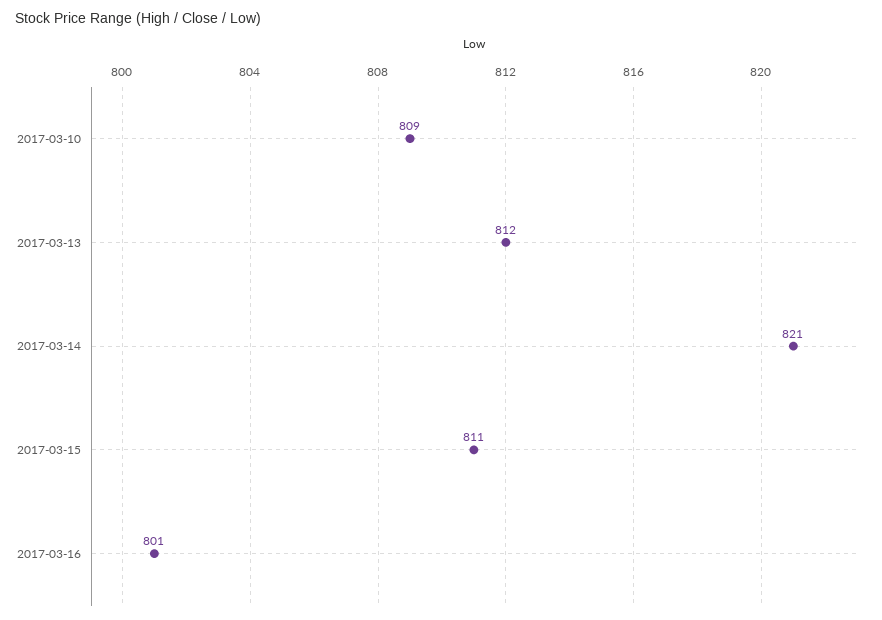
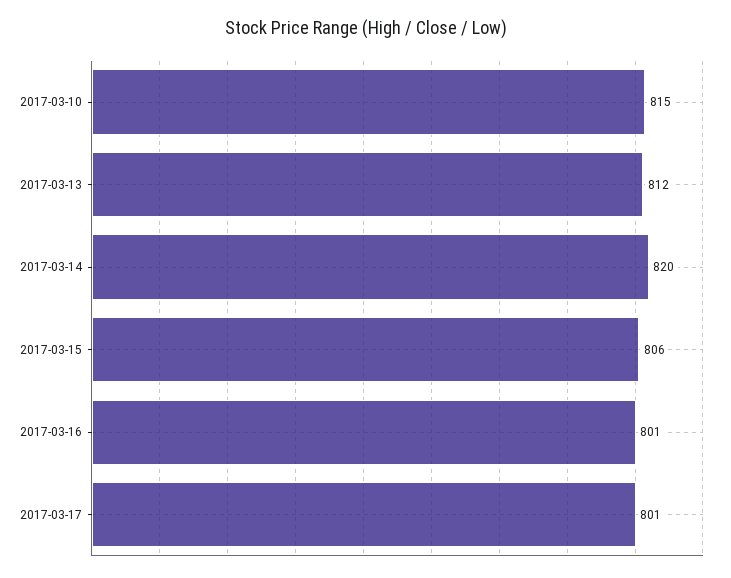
2017-03-10: 809 -> 815
2017-03-14: 821 -> 820
2017-03-15: 811 -> 806
2017-03-17: none -> 801

